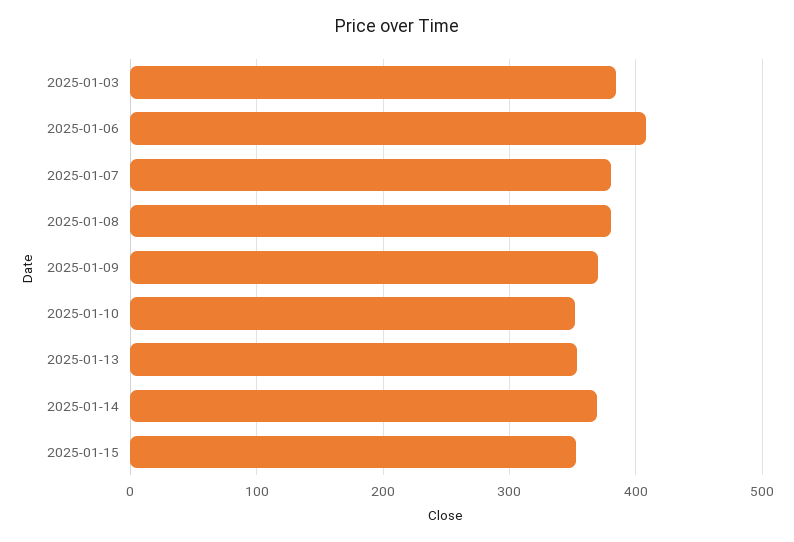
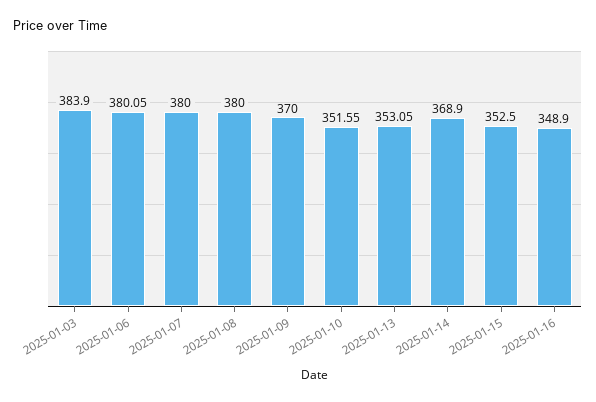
2025-01-06: 410 -> 380.05
2025-01-16: none -> 348.9

